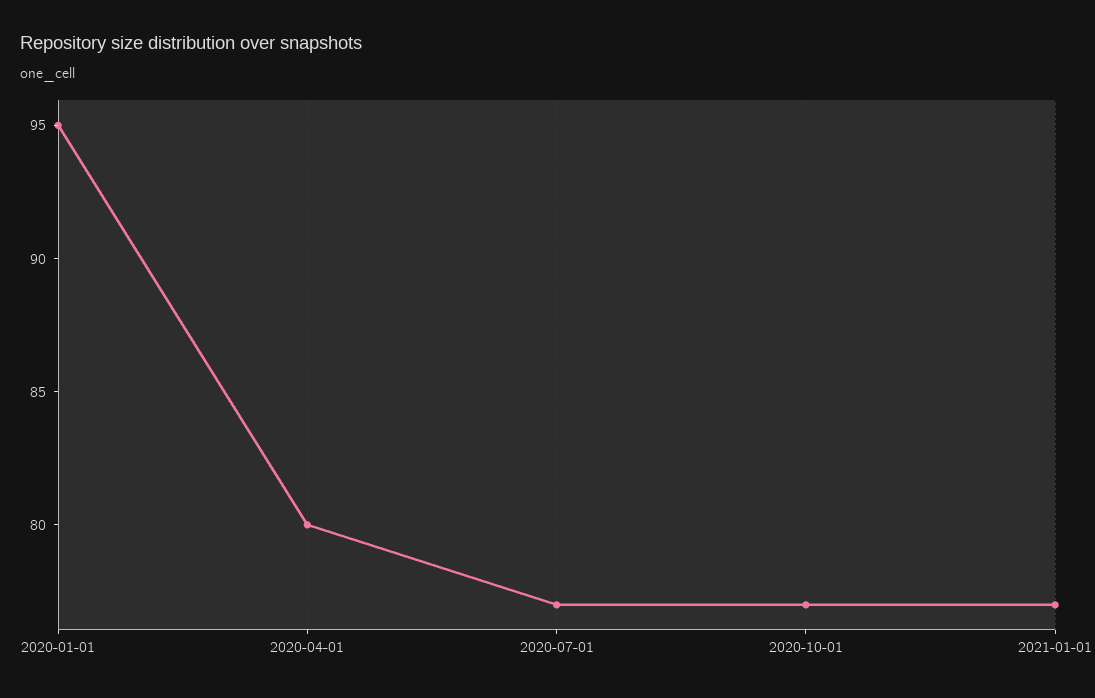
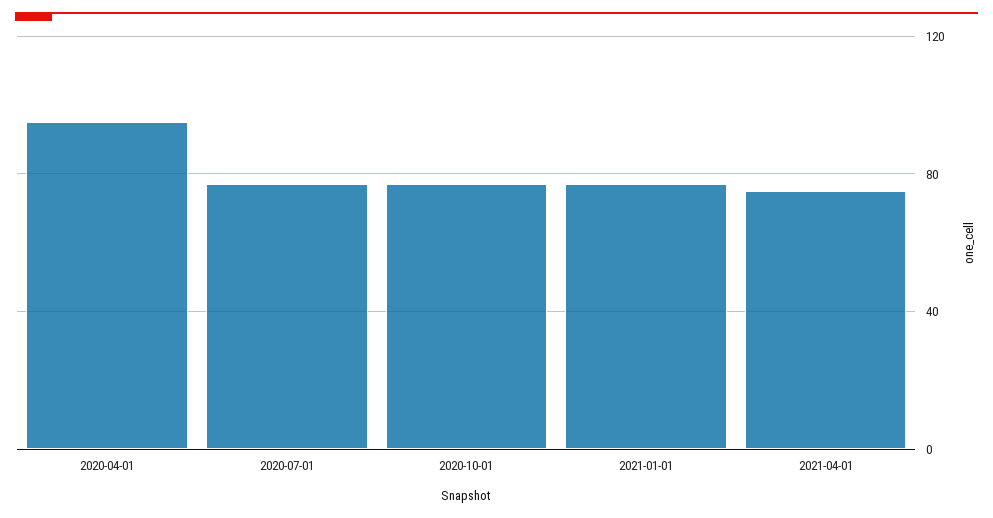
2020-01-01: 95 -> none
2020-04-01: 80 -> 95
2021-04-01: none -> 75

